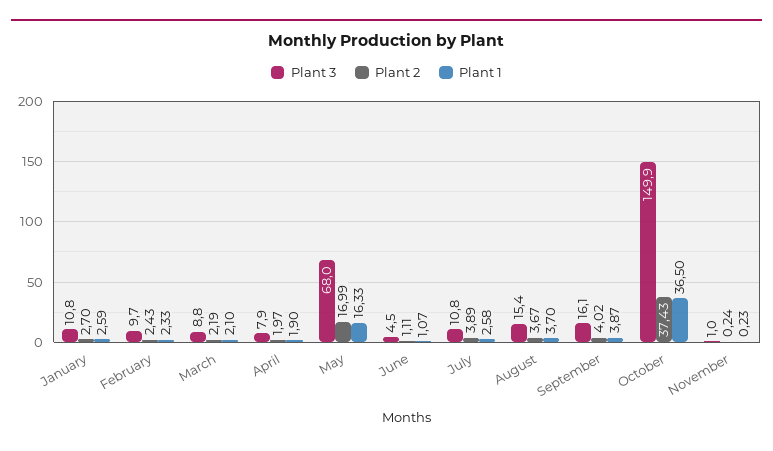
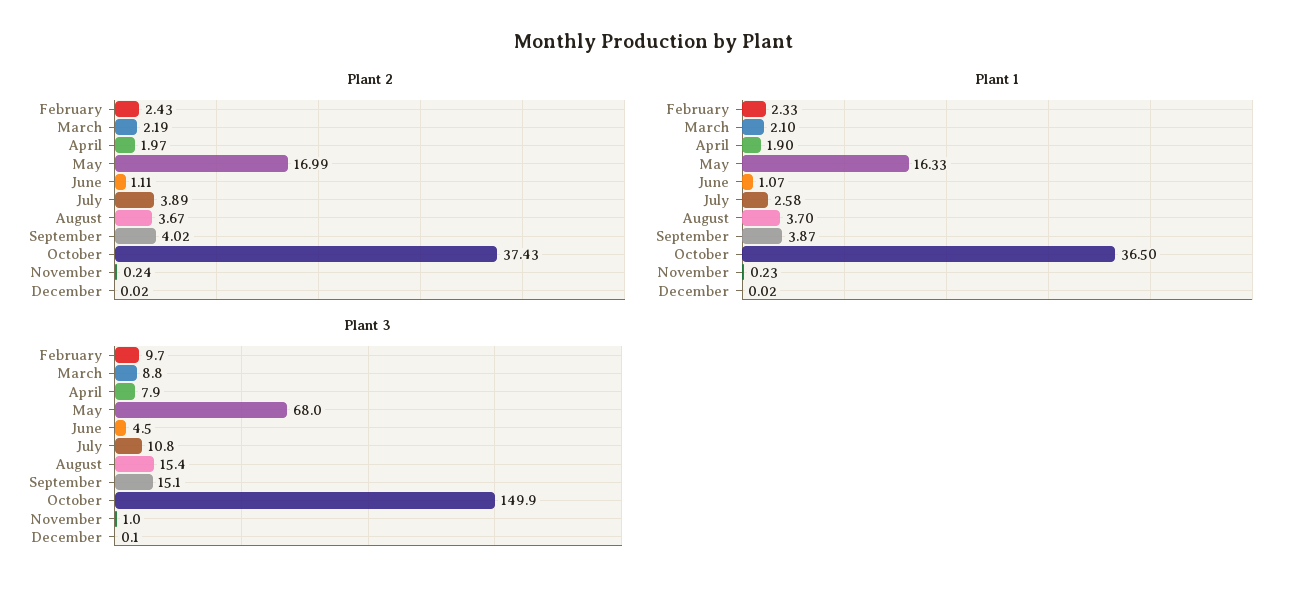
Plant 3, January: 10.8 -> none
Plant 2, January: 2.7 -> none
Plant 1, January: 2.59 -> none
Plant 3, September: 16.1 -> 15.1
Plant 2, December: none -> 0.02
Plant 1, December: none -> 0.02
Plant 3, December: none -> 0.1

